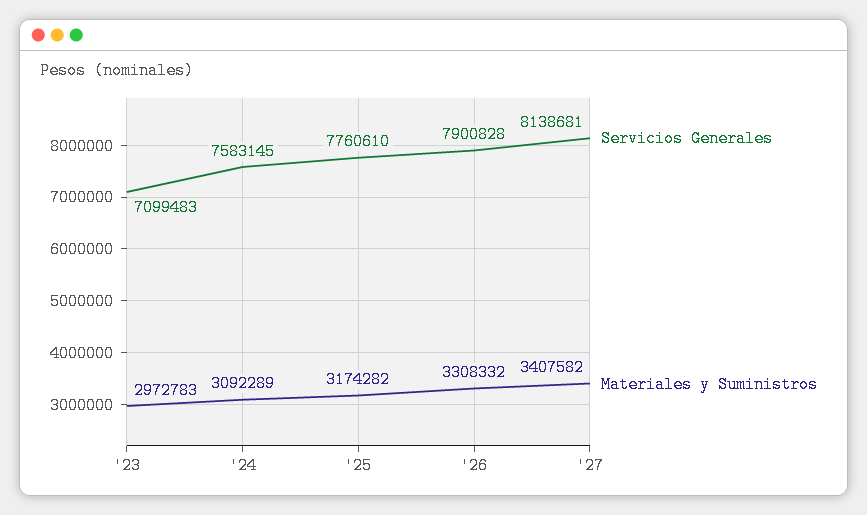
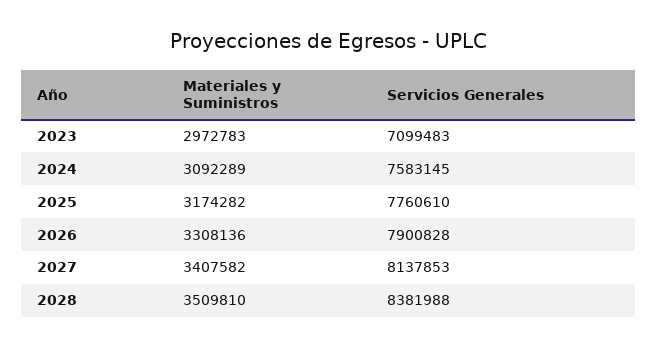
Materiales y Suministros, '26: 3308332 -> 3308136
Servicios Generales, '27: 8138681 -> 8137853
Materiales y Suministros, 2028: none -> 3509810
Servicios Generales, 2028: none -> 8381988

